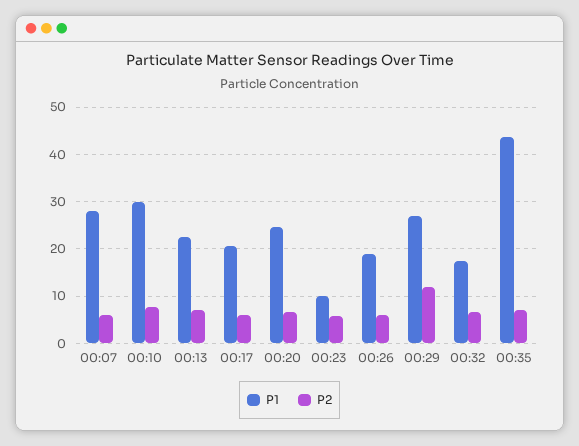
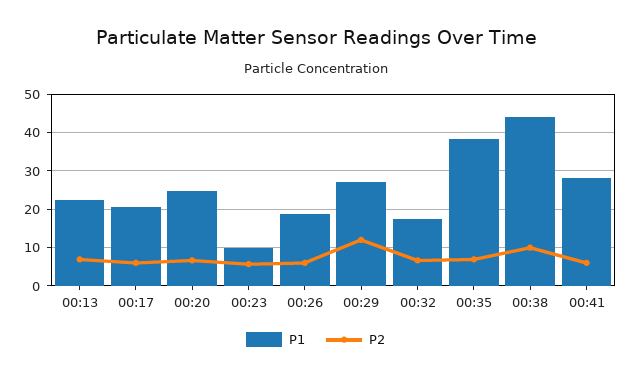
P1, 00:07: 28 -> none
P2, 00:07: 6 -> none
P1, 00:10: 30 -> none
P2, 00:10: 8 -> none
P1, 00:35: 44 -> 38
P1, 00:38: none -> 44
P2, 00:38: none -> 10
P1, 00:41: none -> 28
P2, 00:41: none -> 6

